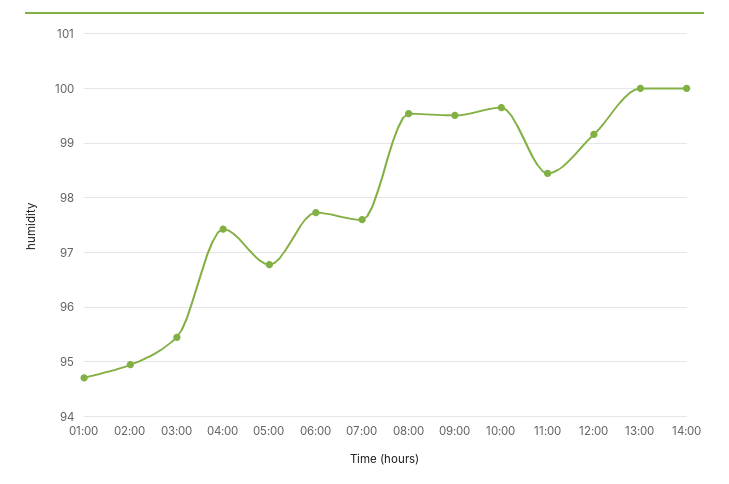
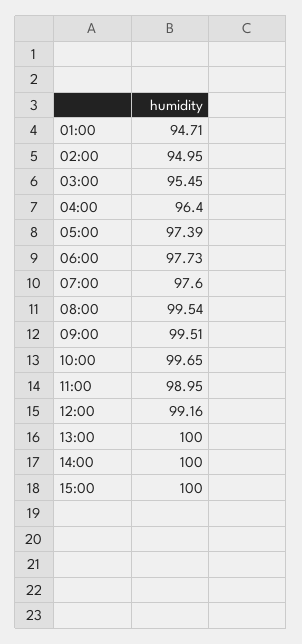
04:00: 97.4 -> 96.4
05:00: 96.8 -> 97.39
11:00: 98.4 -> 98.95
15:00: none -> 100

